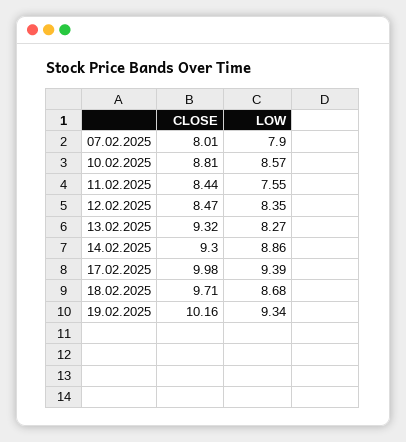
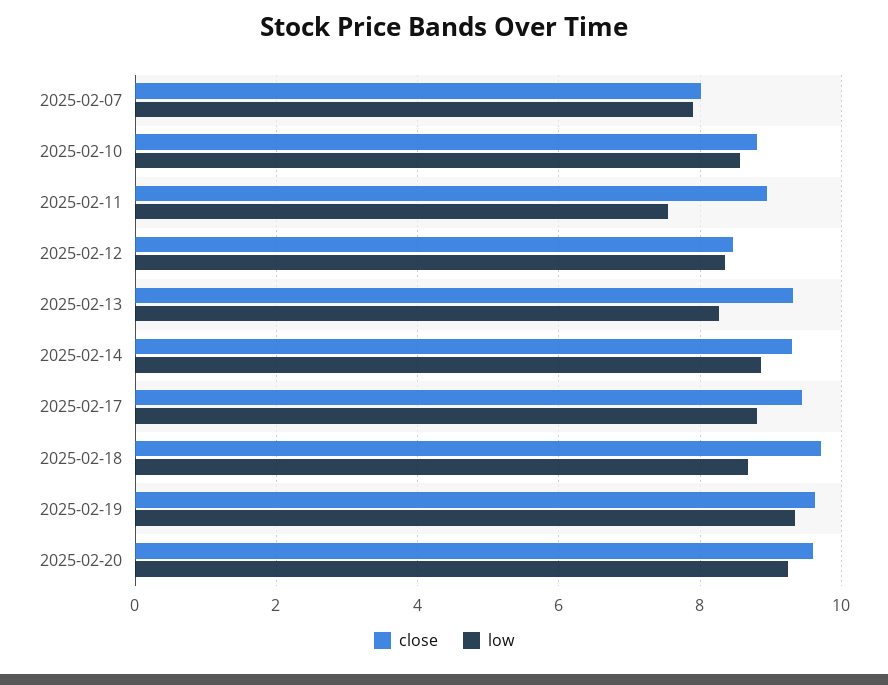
CLOSE, 11.02.2025: 8.44 -> 9
CLOSE, 17.02.2025: 9.98 -> 9.4
LOW, 17.02.2025: 9.39 -> 8.8
CLOSE, 19.02.2025: 10.16 -> 9.6
CLOSE, 2025-02-20: none -> 9.6
LOW, 2025-02-20: none -> 9.2

